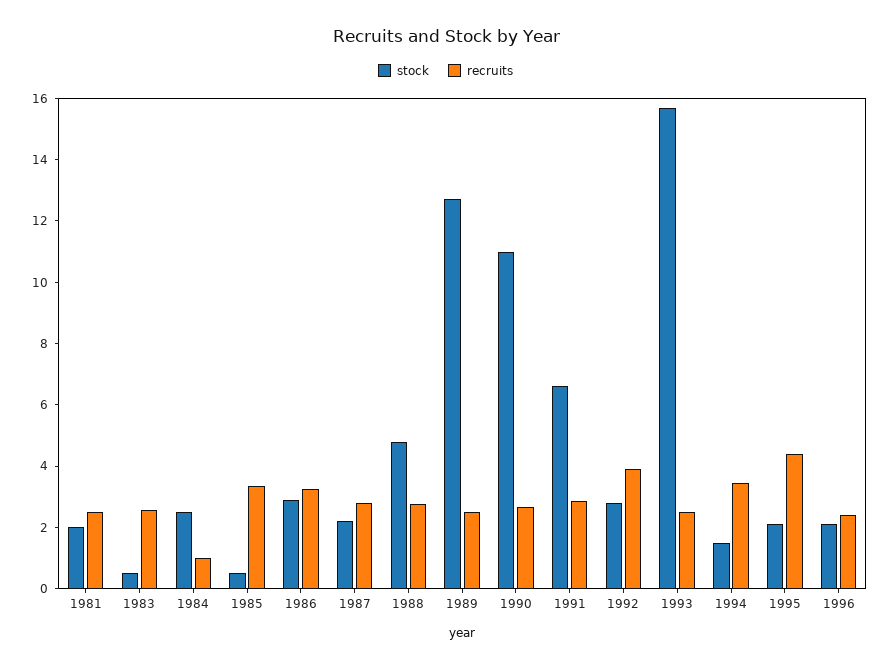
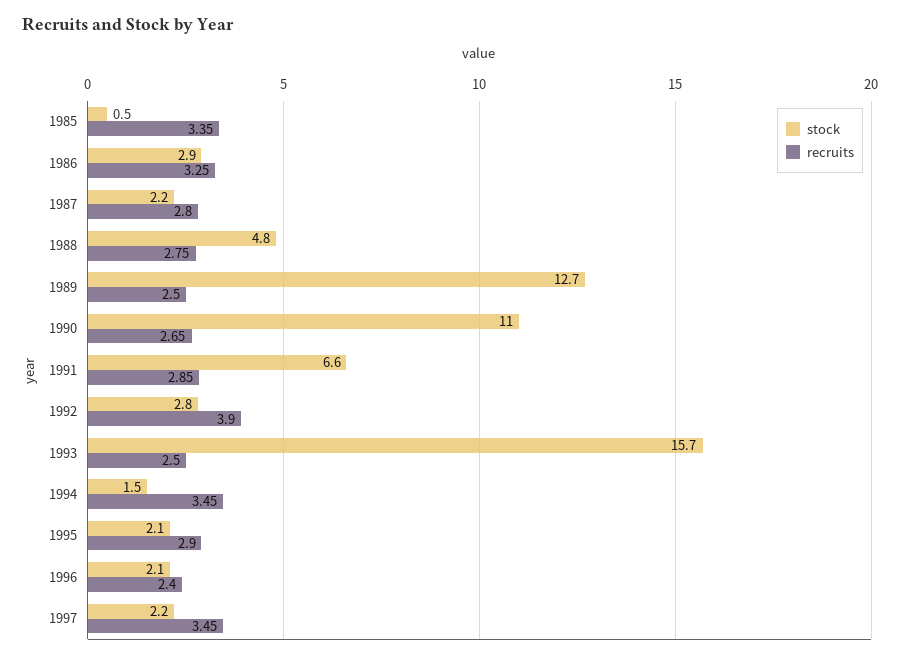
stock, 1981: 2 -> none
recruits, 1981: 2.5 -> none
stock, 1983: 0.5 -> none
recruits, 1983: 2.5 -> none
stock, 1984: 2.5 -> none
recruits, 1984: 1 -> none
recruits, 1995: 4.5 -> 2.9
stock, 1997: none -> 2.2
recruits, 1997: none -> 3.45

